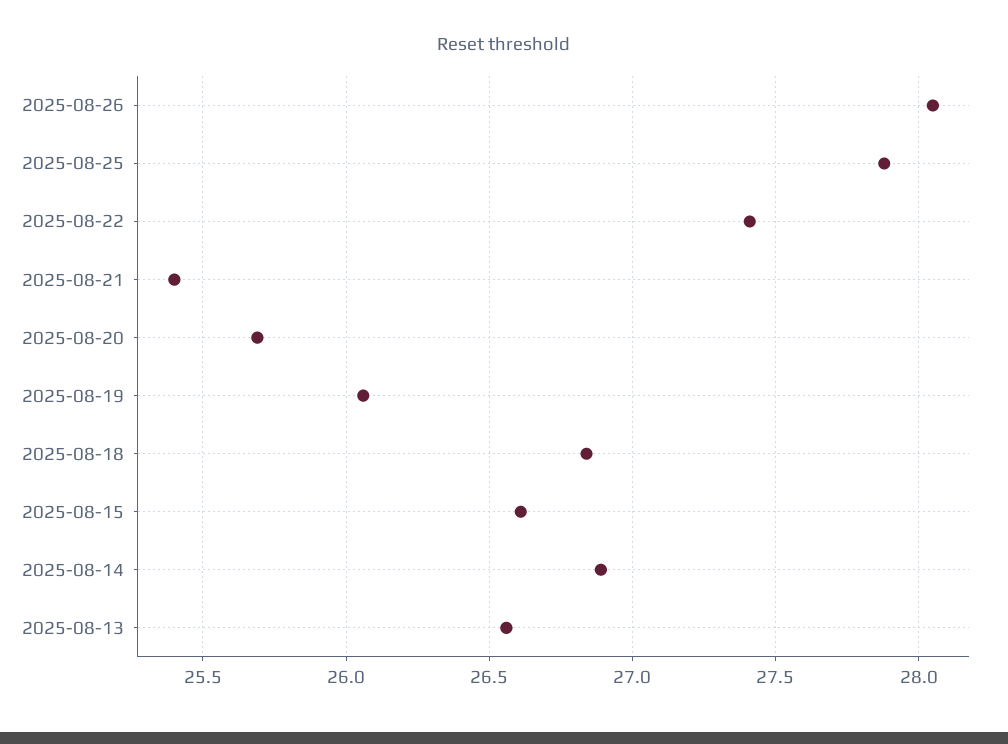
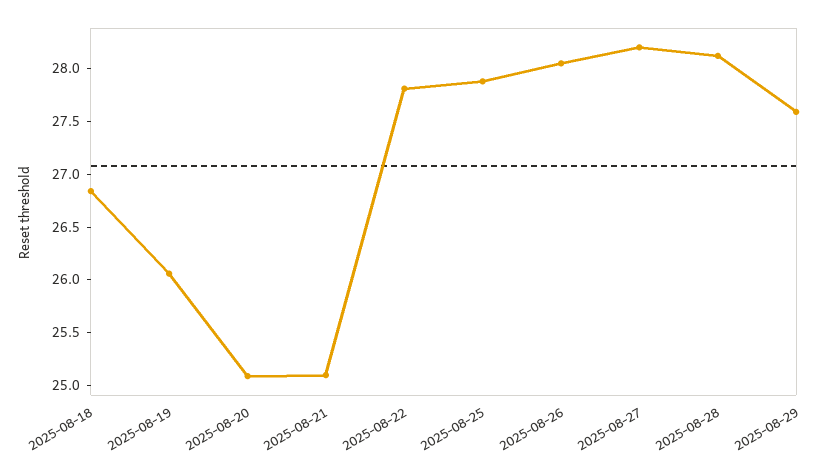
2025-08-22: 27.4 -> 27.8
2025-08-21: 25.4 -> 25.1
2025-08-20: 25.7 -> 25.1
2025-08-15: 26.6 -> none
2025-08-14: 26.9 -> none
2025-08-13: 26.55 -> none
2025-08-27: none -> 28.2
2025-08-28: none -> 28.1
2025-08-29: none -> 27.6

